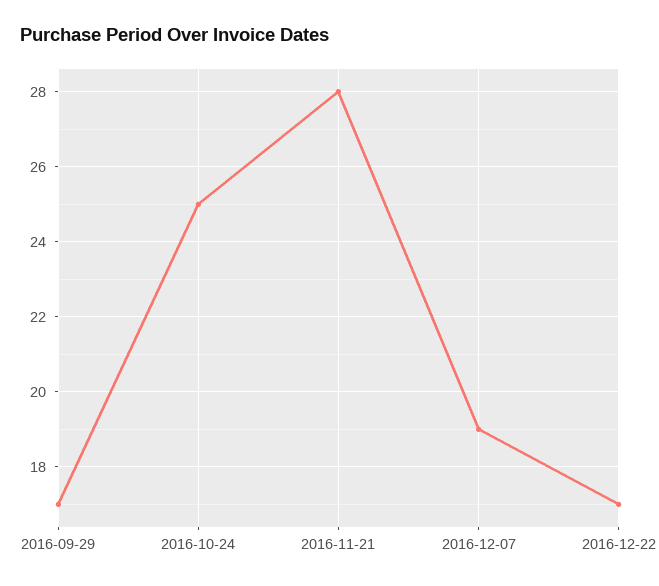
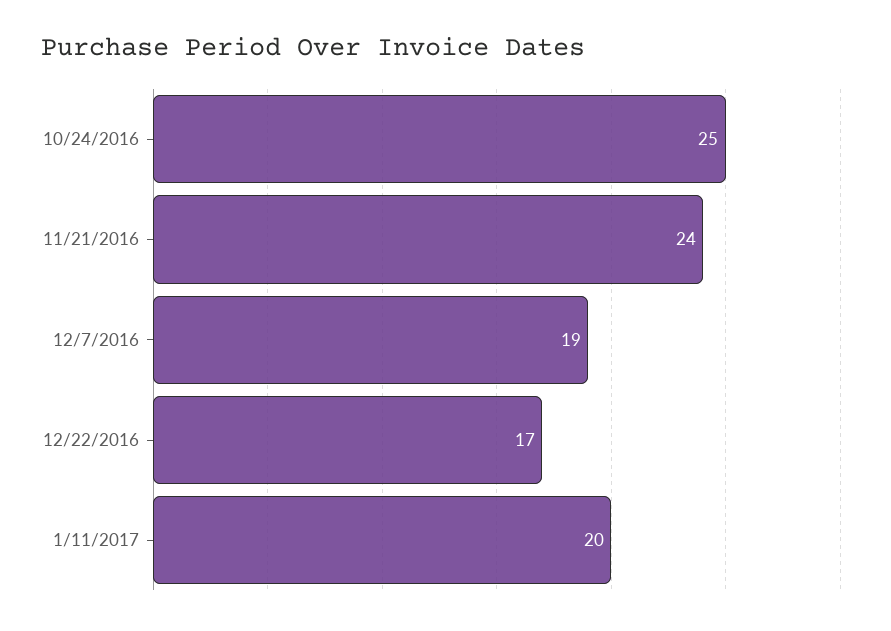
2016-09-29: 17 -> none
2016-11-21: 28 -> 24
1/11/2017: none -> 20

